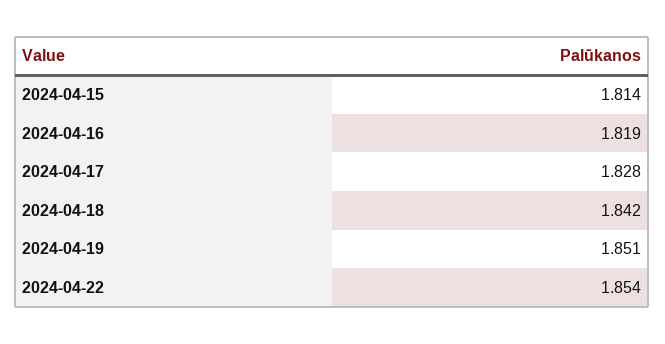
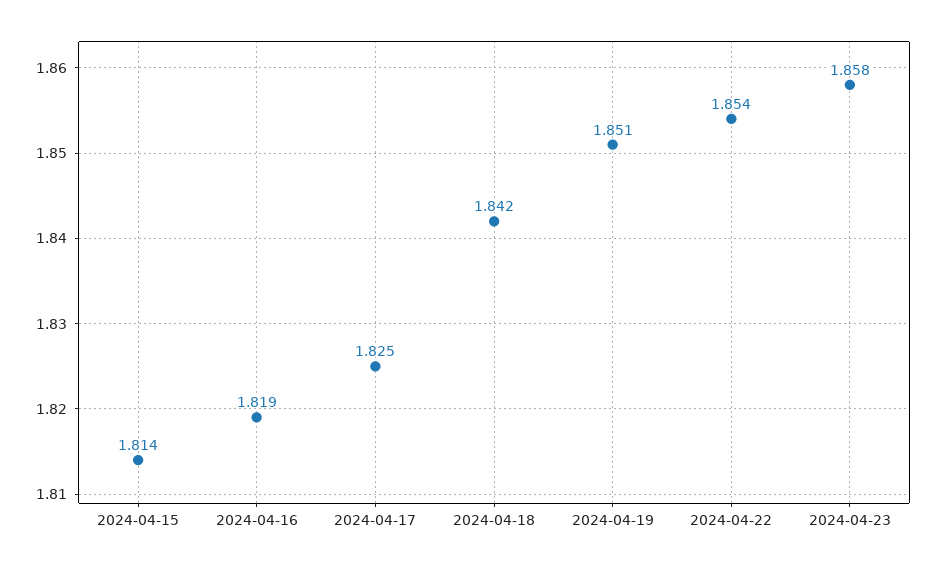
2024-04-17: 1.828 -> 1.825
2024-04-23: none -> 1.858

